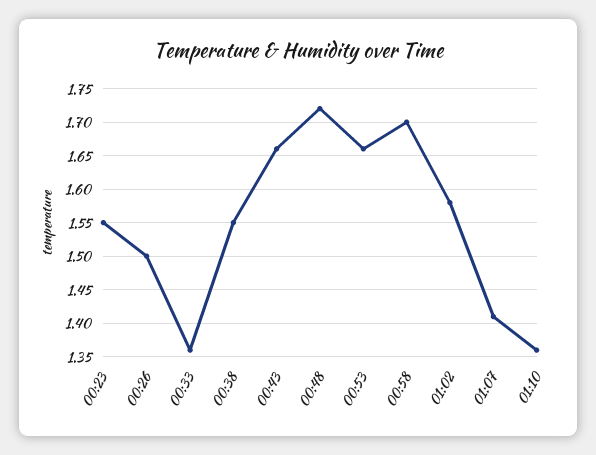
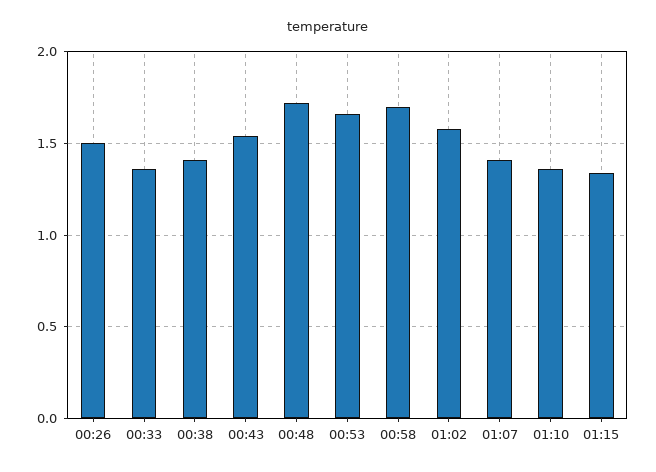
00:23: 1.55 -> none
00:38: 1.55 -> 1.4
00:43: 1.66 -> 1.55
01:15: none -> 1.35

